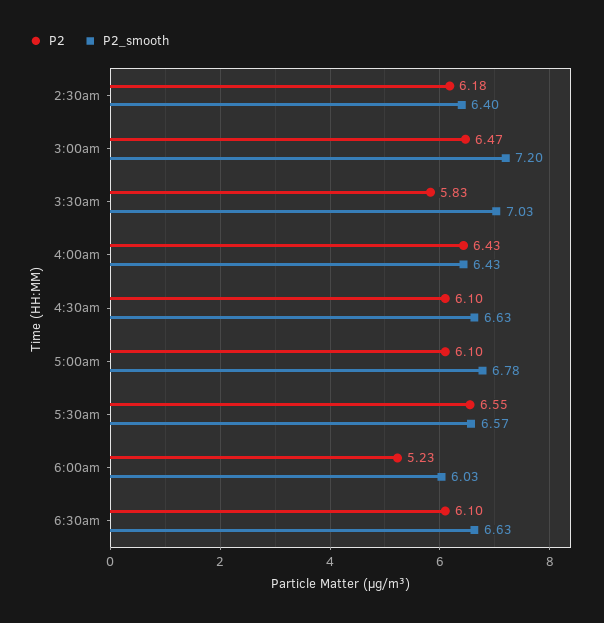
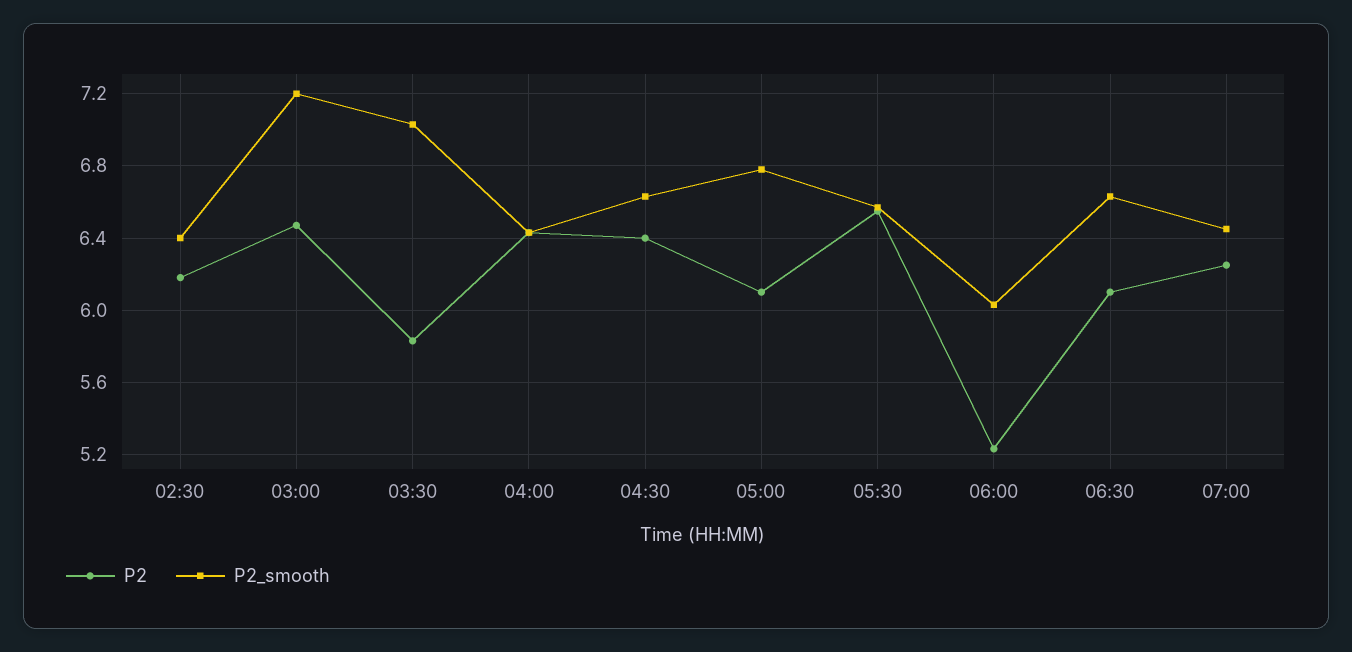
P2, 4:30am: 6.1 -> 6.4
P2, 07:00: none -> 6.25
P2_smooth, 07:00: none -> 6.45

